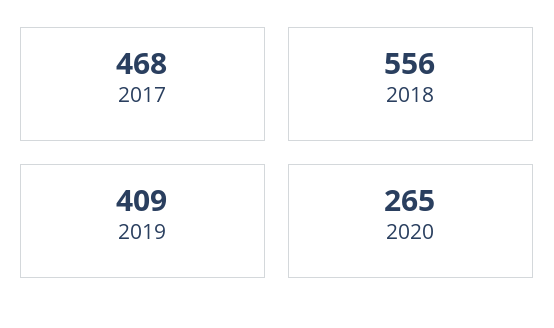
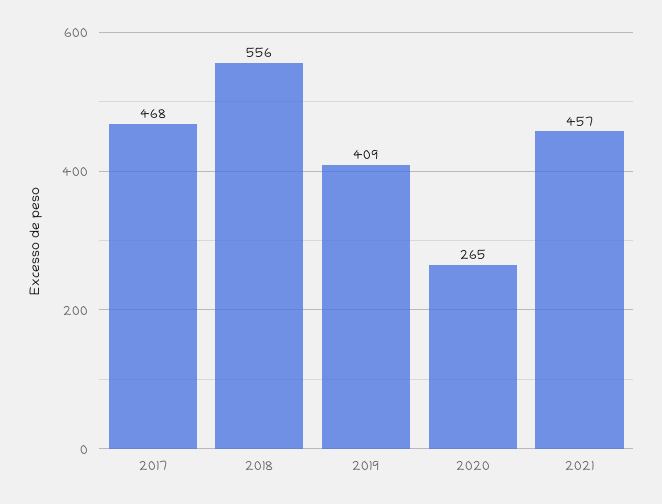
2021: none -> 457

